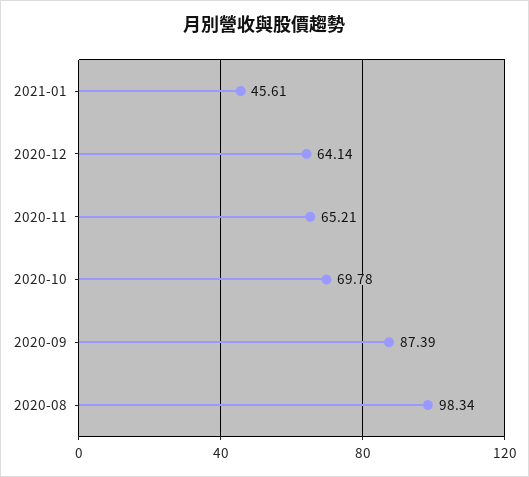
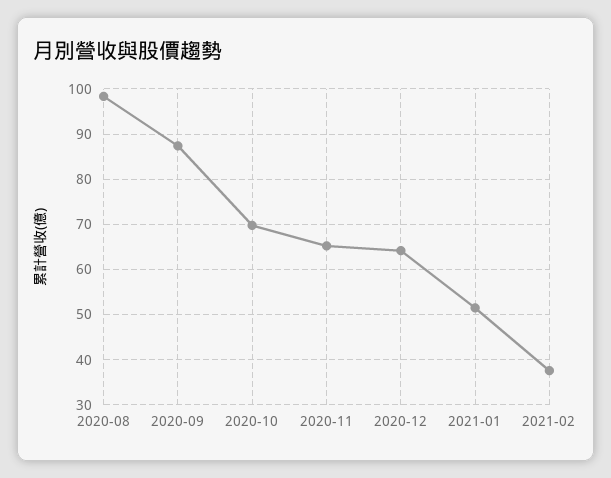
2021-01: 45.61 -> 52
2021-02: none -> 38

